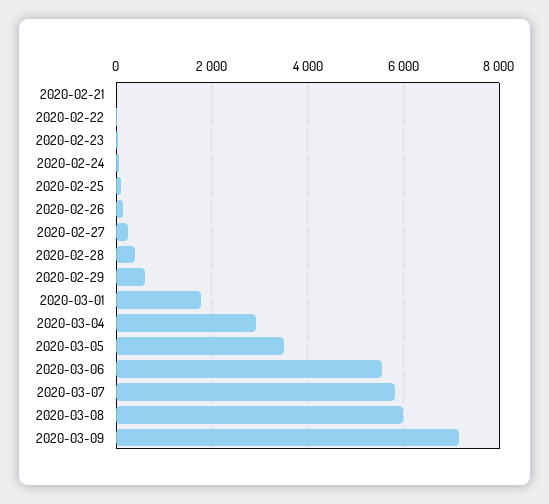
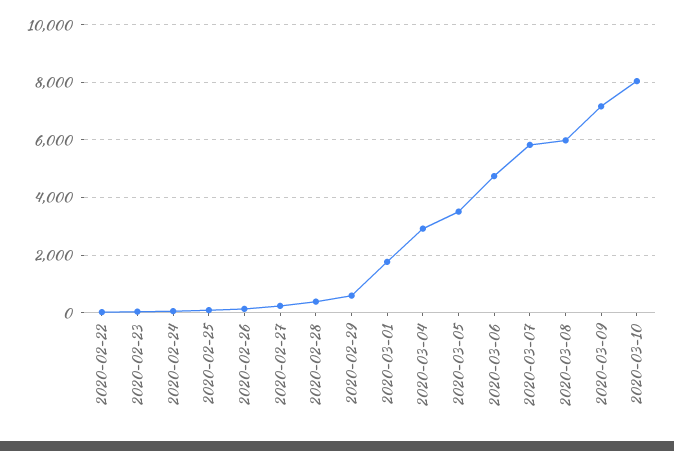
2020-02-21: 0 -> none
2020-03-06: 5600 -> 4750
2020-03-10: none -> 8000

